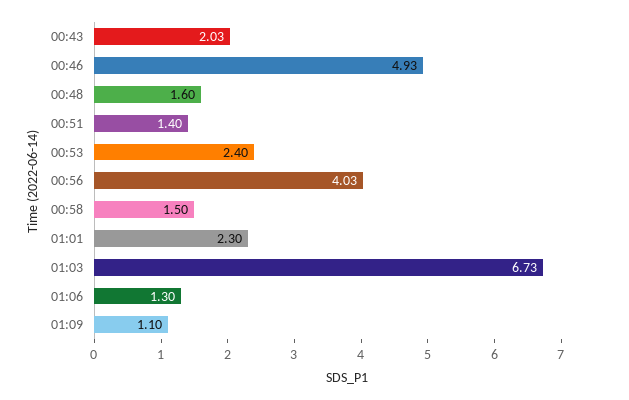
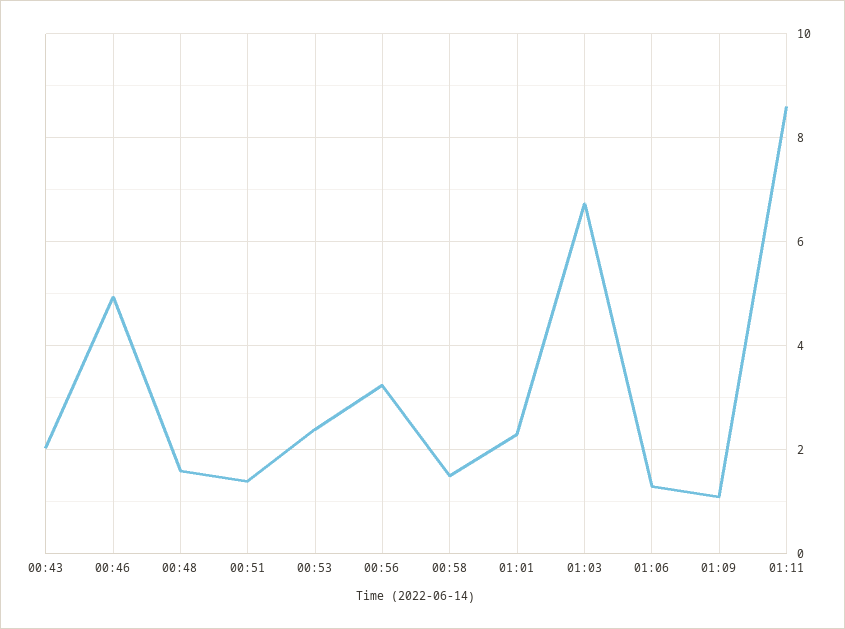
00:56: 4.03 -> 3.2
01:11: none -> 8.6

